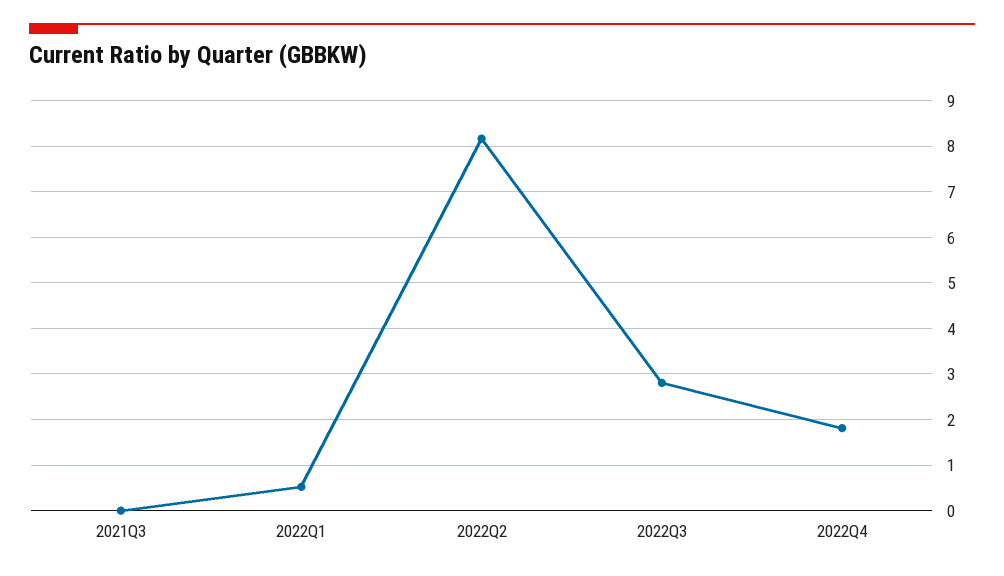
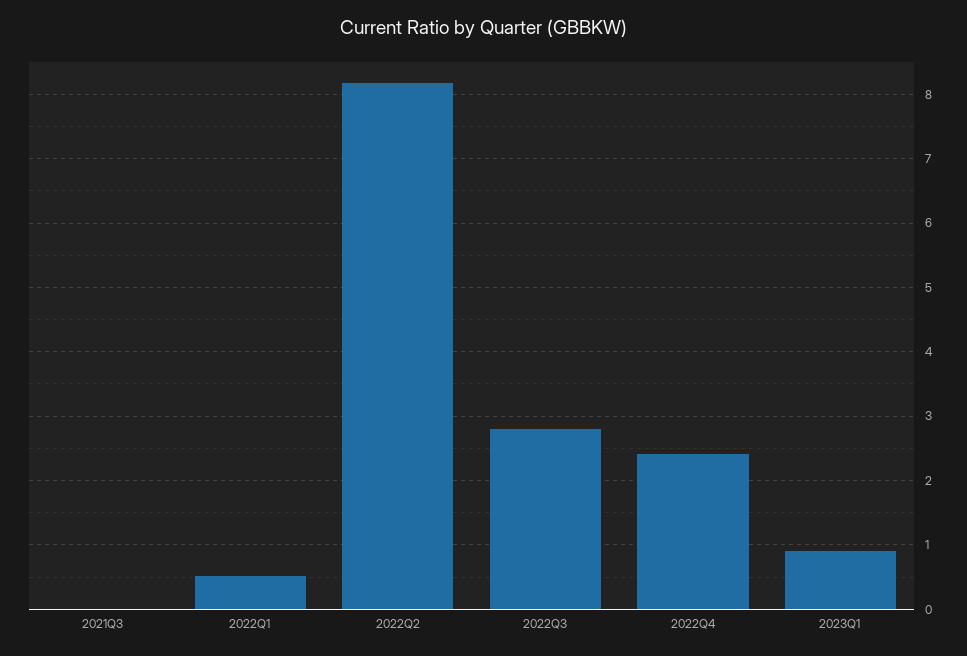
2022Q4: 1.8 -> 2.4
2023Q1: none -> 0.9

